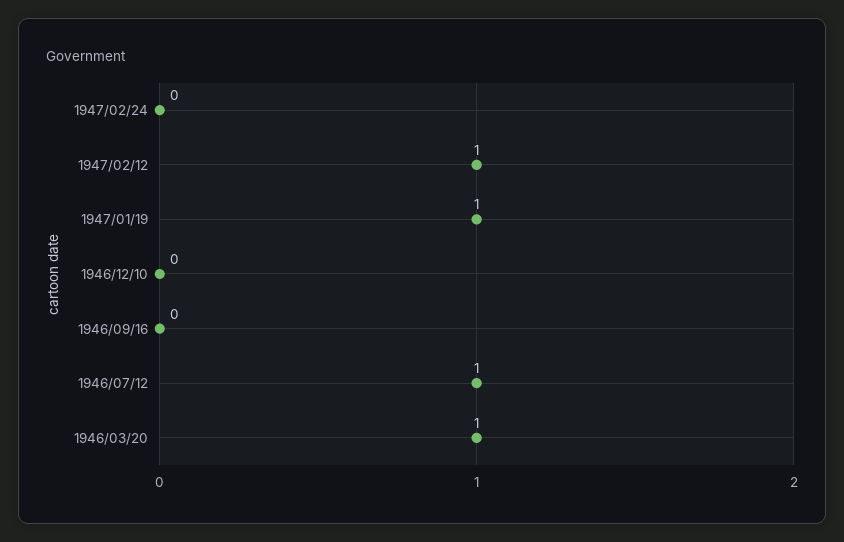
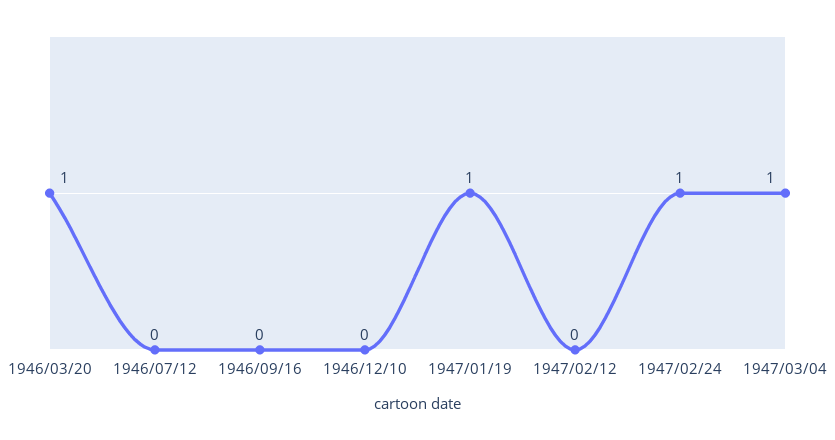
1947/02/24: 0 -> 1
1947/02/12: 1 -> 0
1946/07/12: 1 -> 0
1947/03/04: none -> 1

